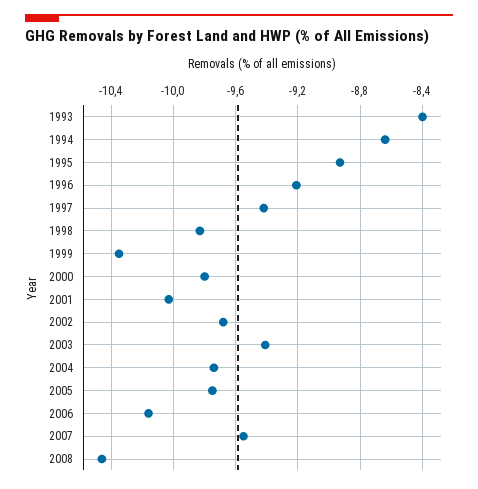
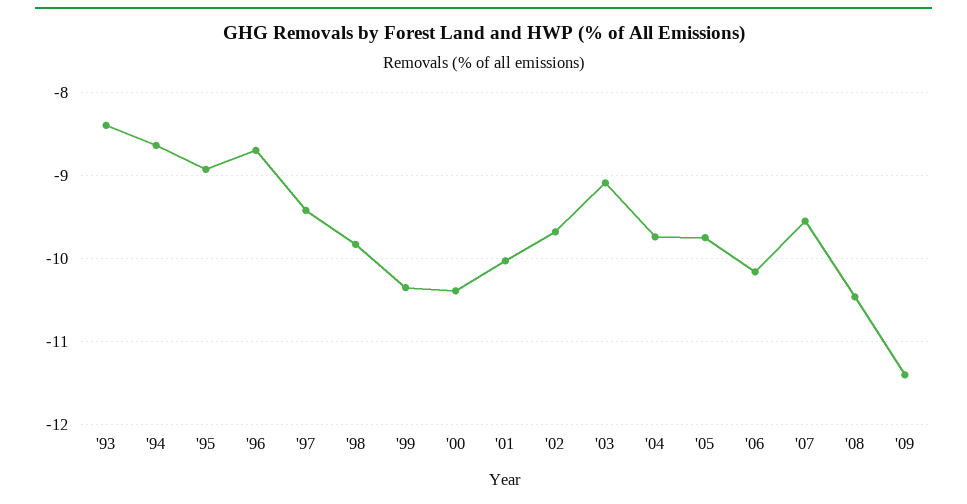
1996: -9.2 -> -8.7
2000: -9.8 -> -10.4
2003: -9.4 -> -9.1
'09: none -> -11.4

